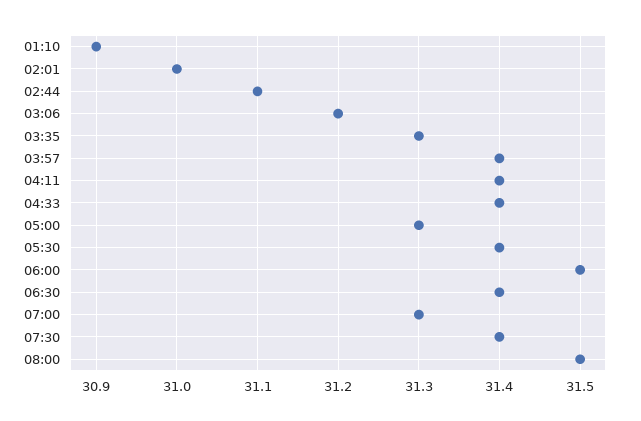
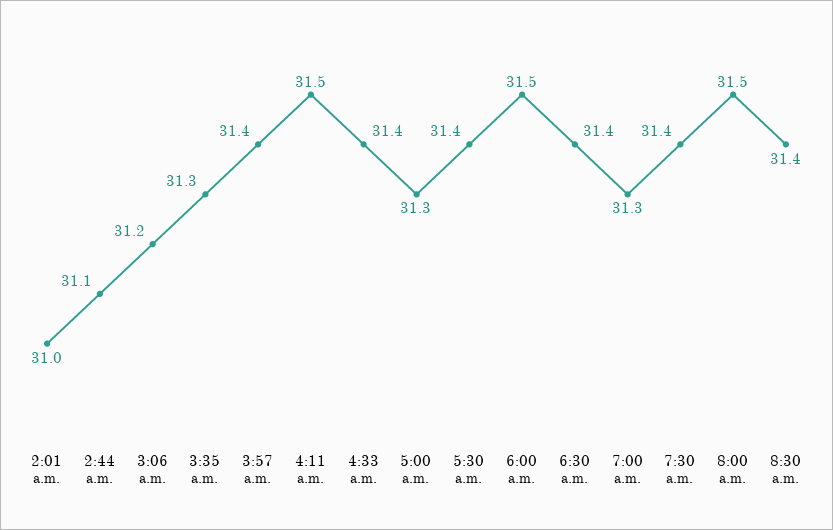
01:10: 30.9 -> none
04:11: 31.4 -> 31.5
8:30 a.m.: none -> 31.4

